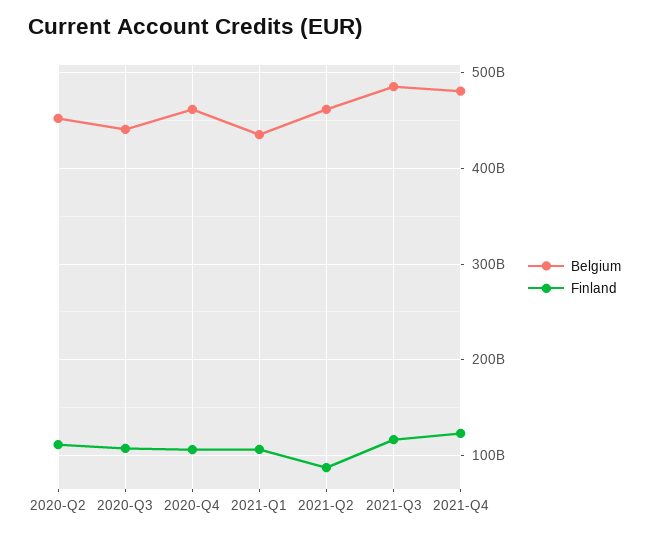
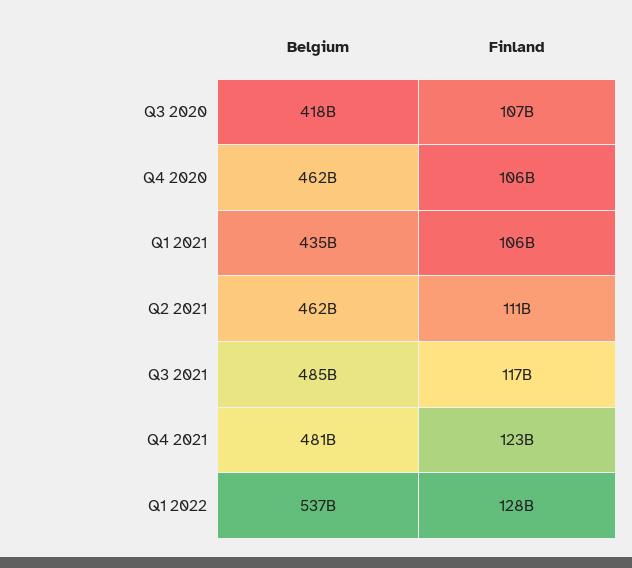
Belgium, 2020-Q2: 450000000000 -> none
Finland, 2020-Q2: 110000000000 -> none
Belgium, 2020-Q3: 440000000000 -> 418000000000
Finland, 2021-Q2: 90000000000 -> 111000000000
Belgium, Q1 2022: none -> 537000000000
Finland, Q1 2022: none -> 128000000000

